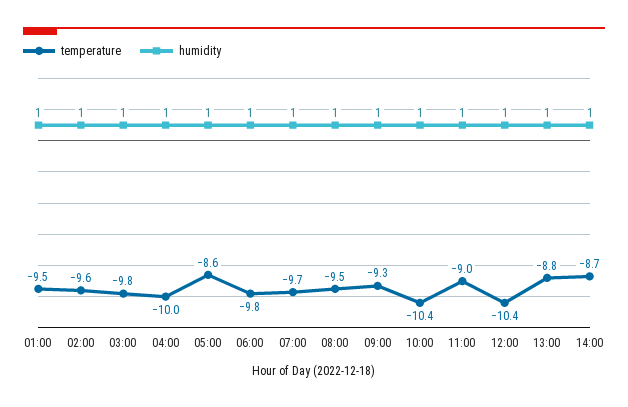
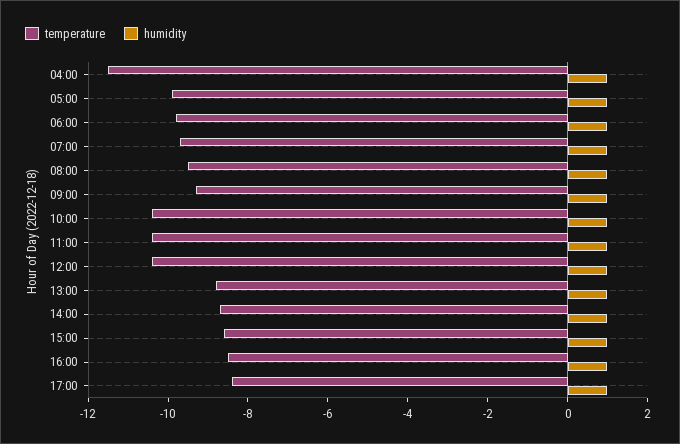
temperature, 01:00: -9.5 -> none
humidity, 01:00: 1 -> none
temperature, 02:00: -9.6 -> none
humidity, 02:00: 1 -> none
temperature, 03:00: -9.8 -> none
humidity, 03:00: 1 -> none
temperature, 04:00: -10 -> -11.5
temperature, 05:00: -8.6 -> -10
temperature, 11:00: -9 -> -10.5
temperature, 15:00: none -> -8.5
humidity, 15:00: none -> 1
temperature, 16:00: none -> -8.5
humidity, 16:00: none -> 1
temperature, 17:00: none -> -8.5
humidity, 17:00: none -> 1

